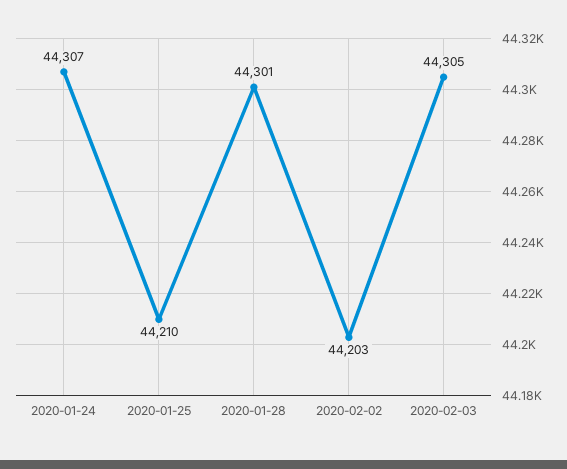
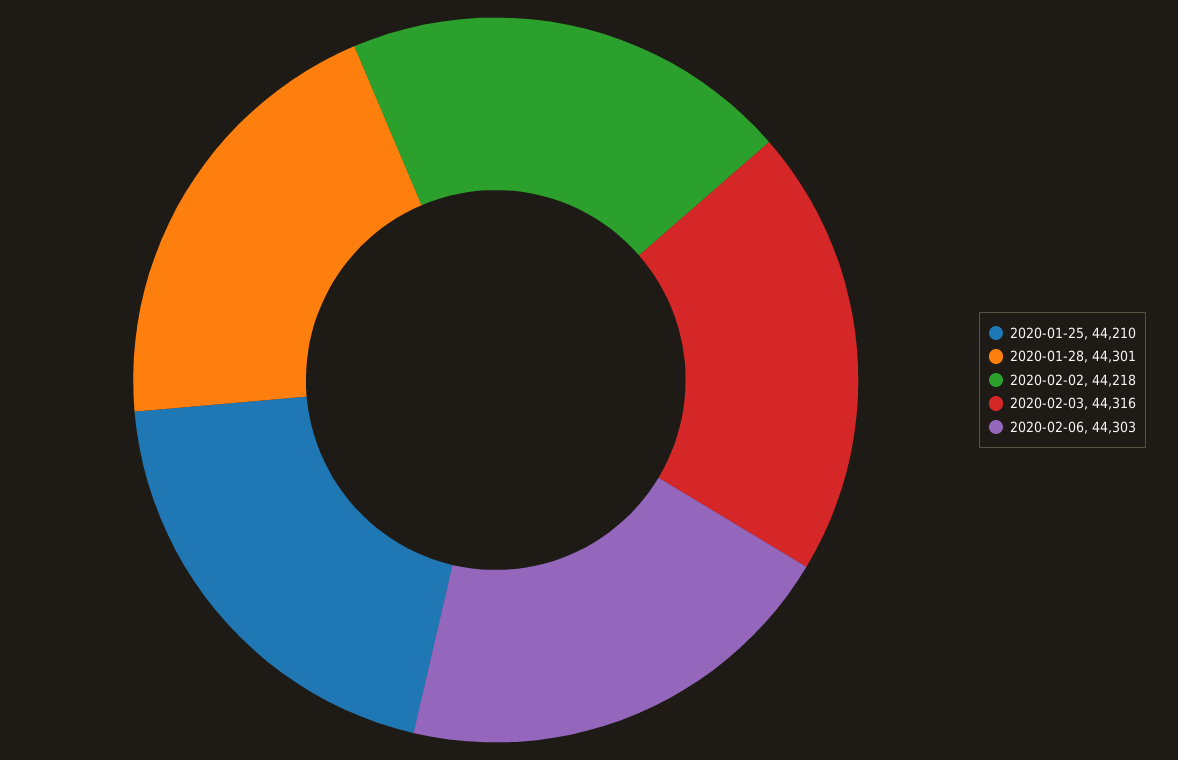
2020-01-24: 44307 -> none
2020-02-02: 44203 -> 44218
2020-02-03: 44305 -> 44316
2020-02-06: none -> 44303

